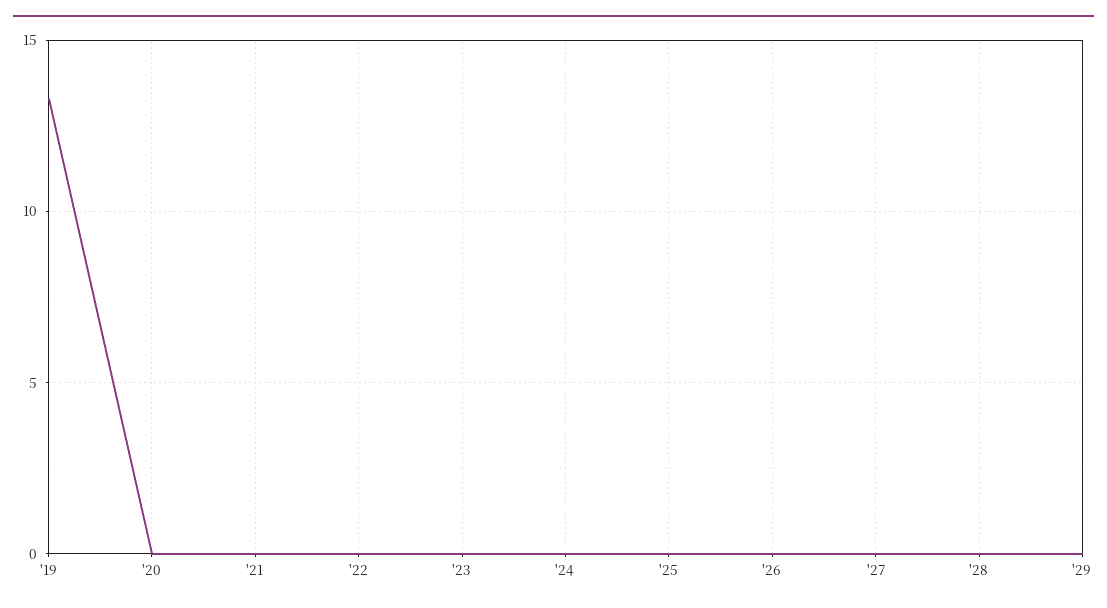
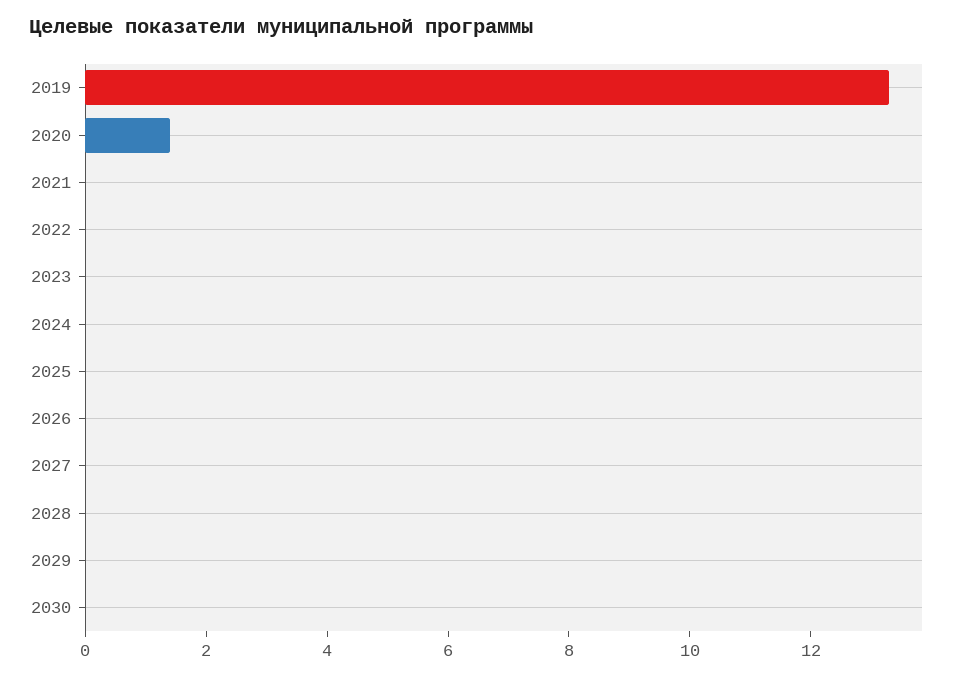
'20: 0 -> 1.5
2030: none -> 0

